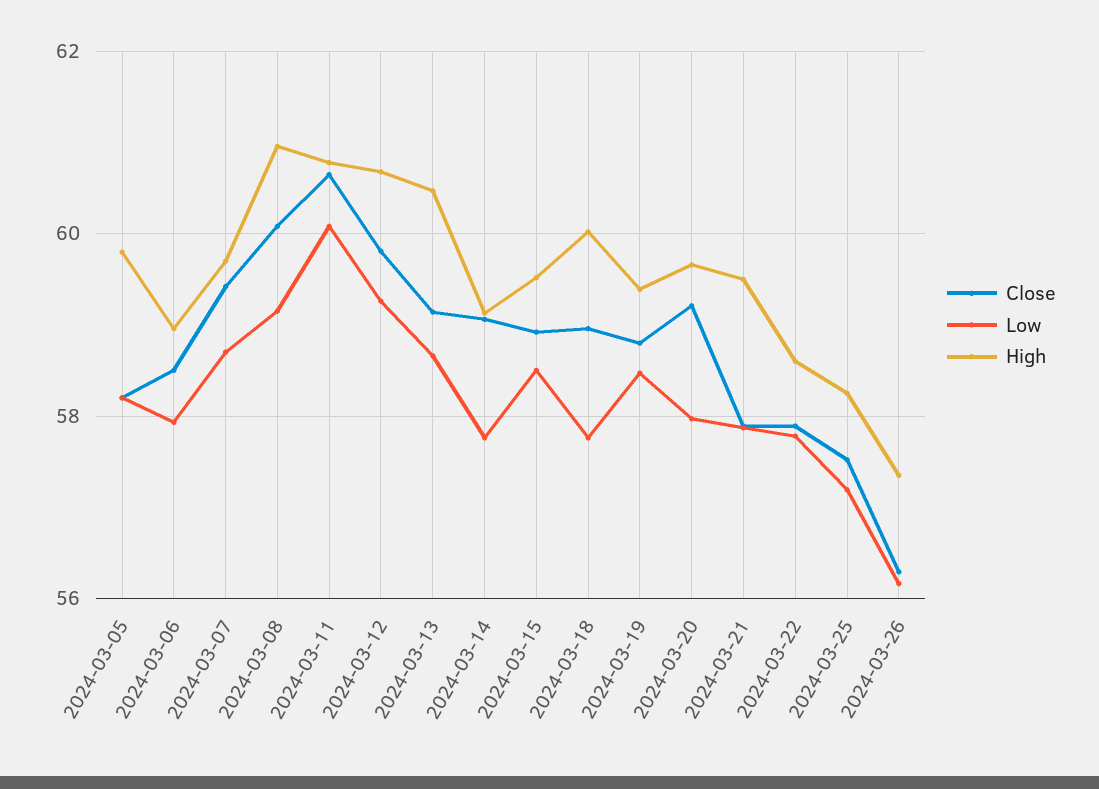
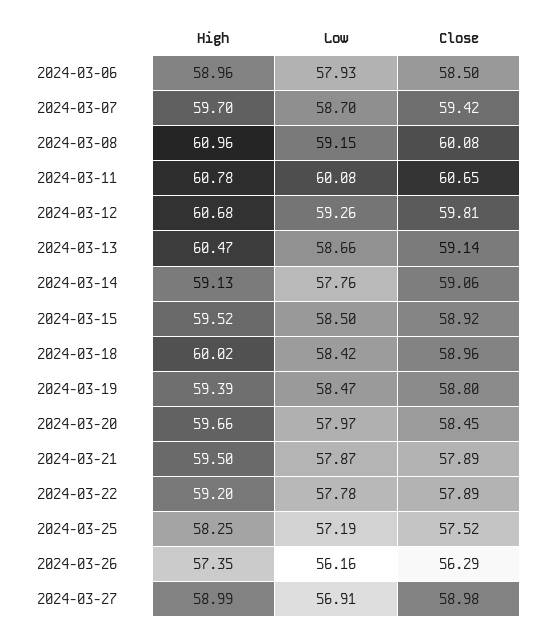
Close, 2024-03-05: 58.2 -> none
Low, 2024-03-05: 58.2 -> none
High, 2024-03-05: 59.8 -> none
Low, 2024-03-18: 57.8 -> 58.42
Close, 2024-03-20: 59.2 -> 58.45
High, 2024-03-22: 58.6 -> 59.2
High, 2024-03-27: none -> 58.99
Low, 2024-03-27: none -> 56.91
Close, 2024-03-27: none -> 58.98

